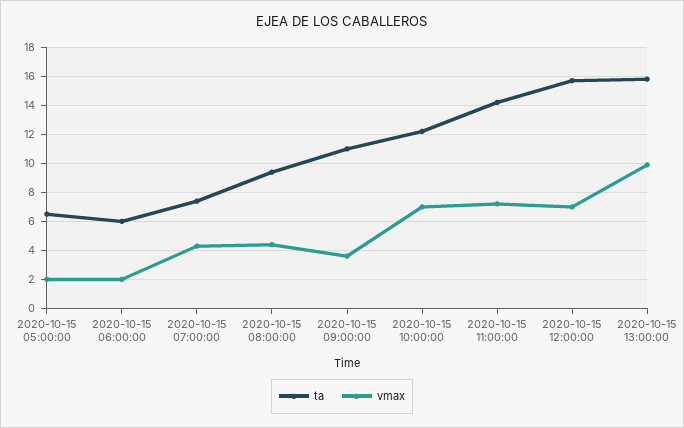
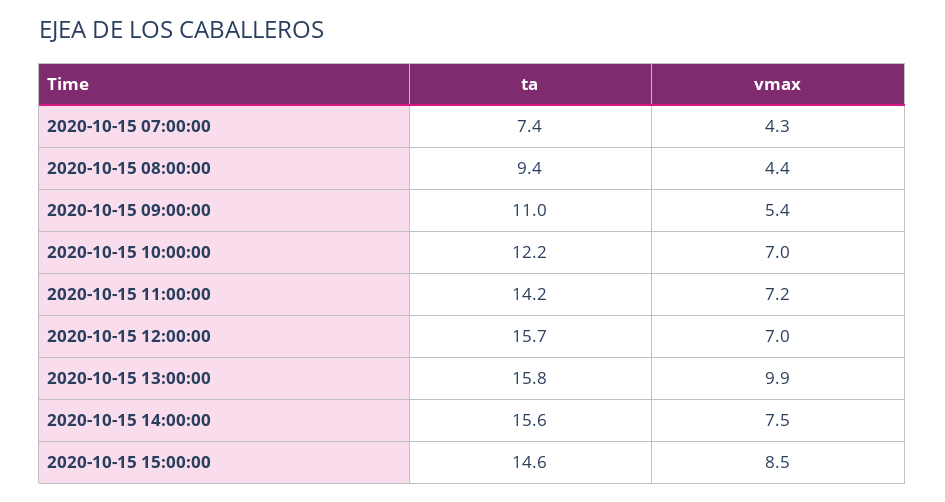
ta, 2020-10-15 05:00:00: 6.5 -> none
vmax, 2020-10-15 05:00:00: 2 -> none
ta, 2020-10-15 06:00:00: 6 -> none
vmax, 2020-10-15 06:00:00: 2 -> none
vmax, 2020-10-15 09:00:00: 3.5 -> 5.4
ta, 2020-10-15 14:00:00: none -> 15.6
vmax, 2020-10-15 14:00:00: none -> 7.5
ta, 2020-10-15 15:00:00: none -> 14.6
vmax, 2020-10-15 15:00:00: none -> 8.5

